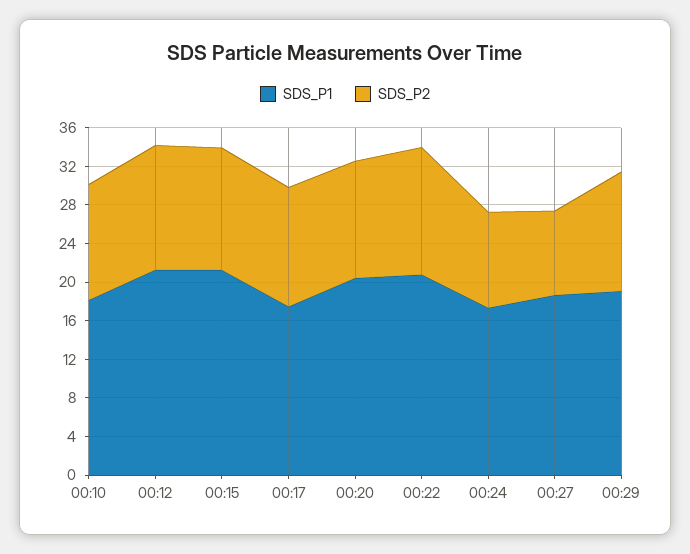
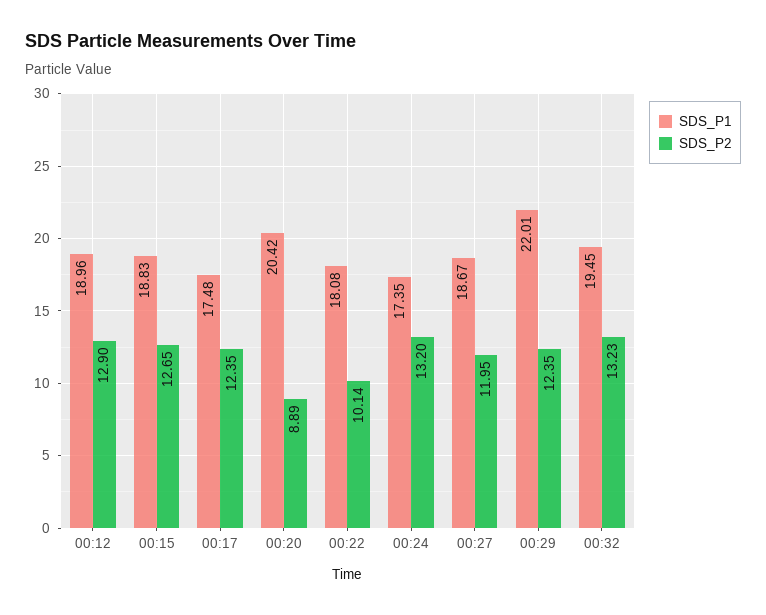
SDS_P1, 00:10: 18 -> none
SDS_P2, 00:10: 12 -> none
SDS_P1, 00:12: 21 -> 18.96
SDS_P1, 00:15: 21 -> 18.83
SDS_P2, 00:20: 12 -> 8.89
SDS_P1, 00:22: 21 -> 18.08
SDS_P2, 00:22: 13 -> 10.14
SDS_P2, 00:24: 10 -> 13.2
SDS_P2, 00:27: 9 -> 11.95
SDS_P1, 00:29: 19 -> 22.01
SDS_P1, 00:32: none -> 19.45
SDS_P2, 00:32: none -> 13.23

